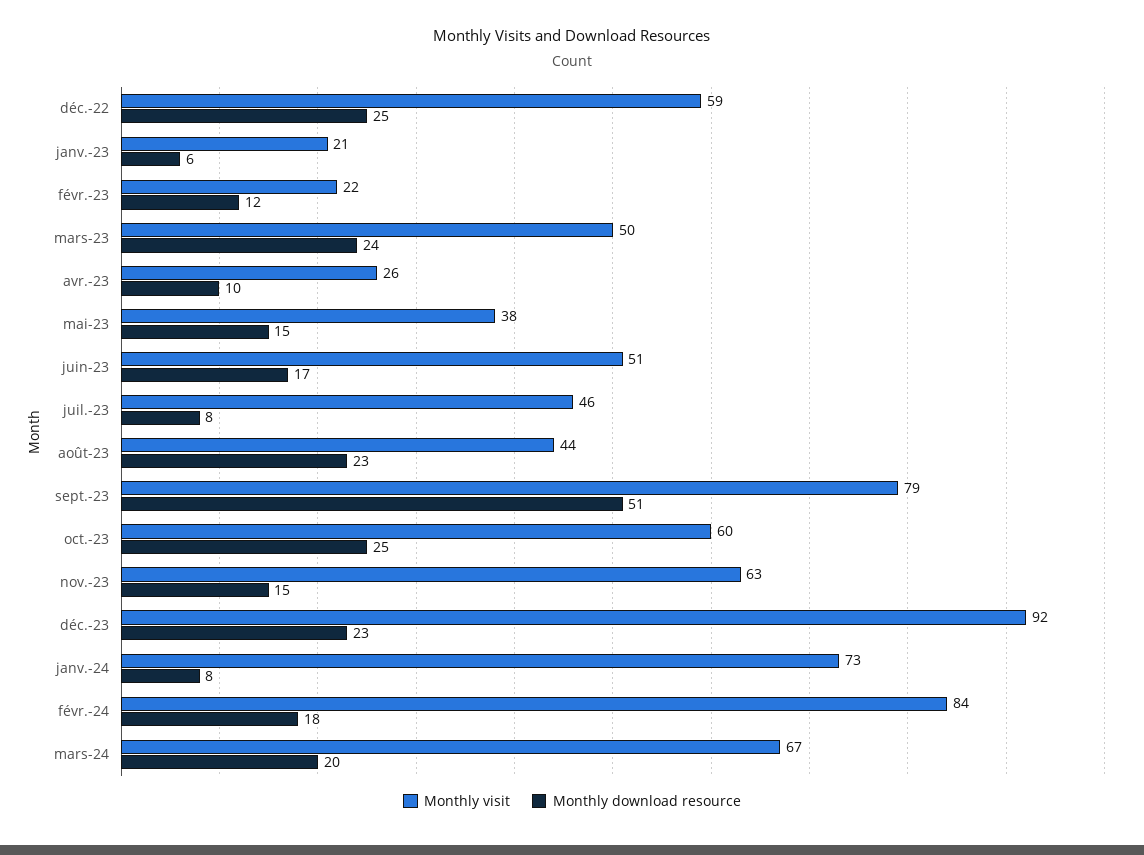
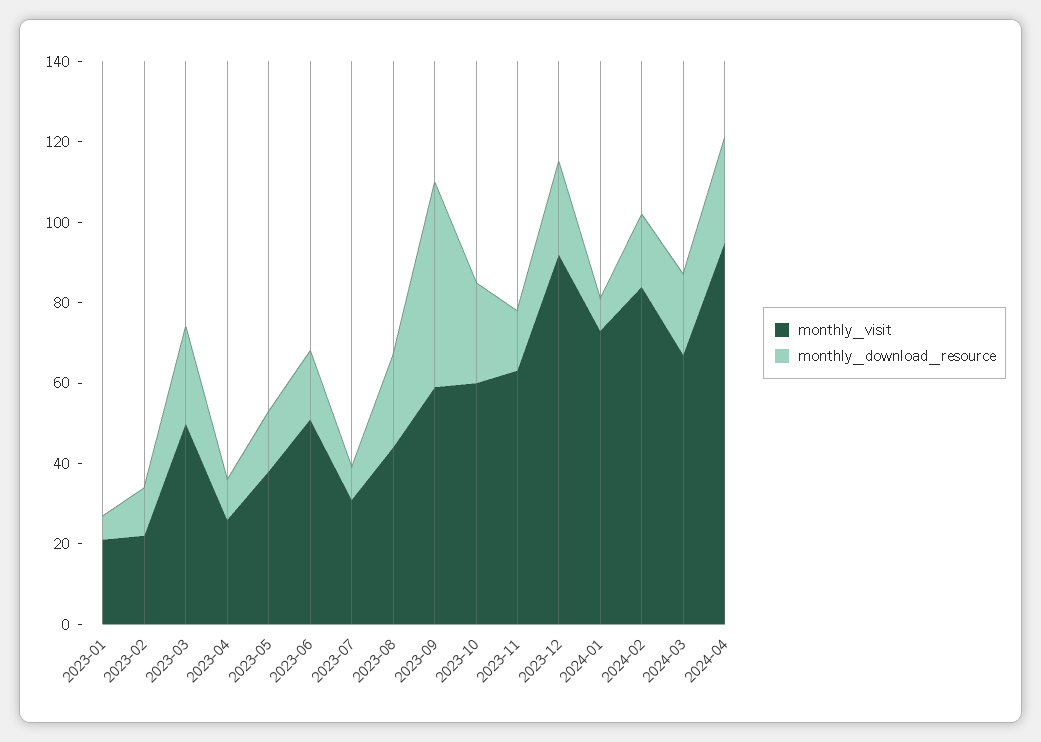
Monthly visit, déc.-22: 59 -> none
Monthly download resource, déc.-22: 25 -> none
Monthly visit, juil.-23: 46 -> 30
Monthly visit, sept.-23: 79 -> 60
Monthly visit, 2024-04: none -> 95
Monthly download resource, 2024-04: none -> 25

